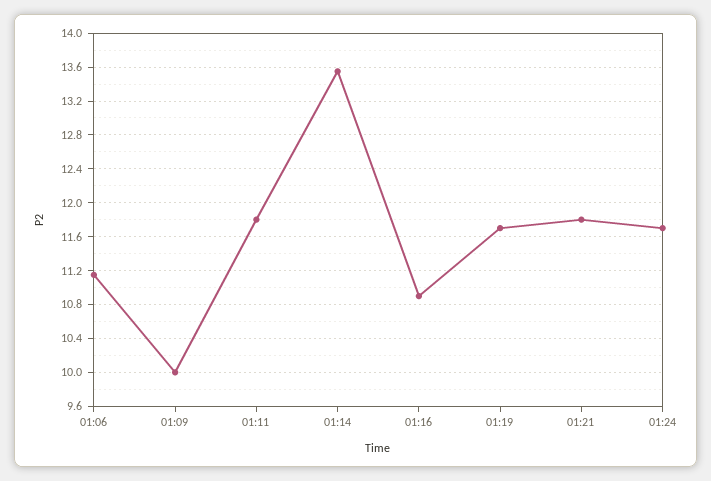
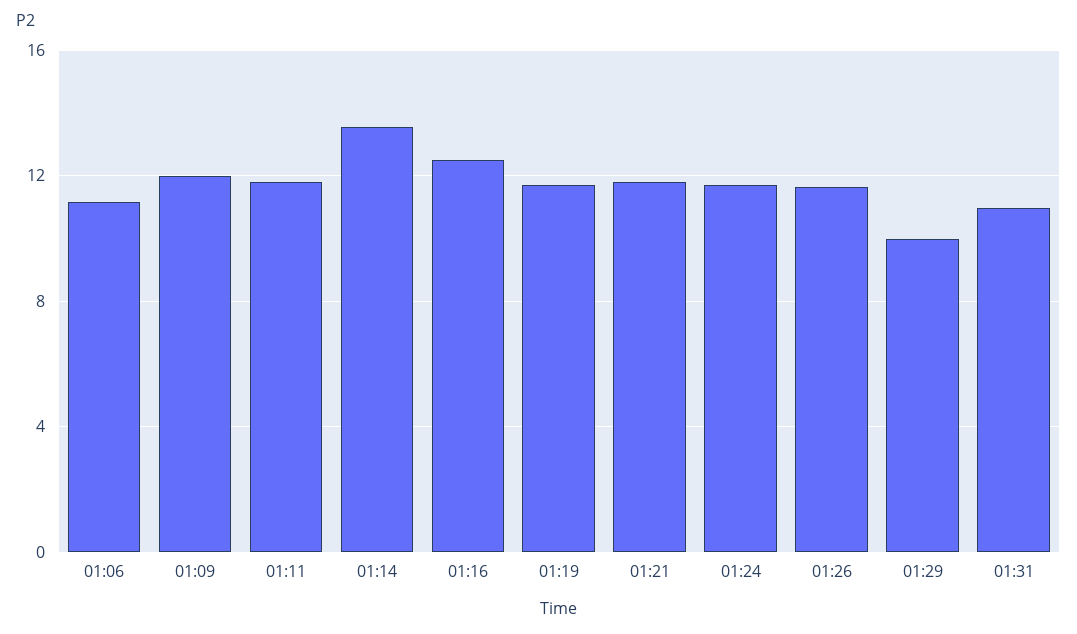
01:09: 10 -> 12
01:16: 10.9 -> 12.5
01:26: none -> 11.5
01:29: none -> 10
01:31: none -> 11

